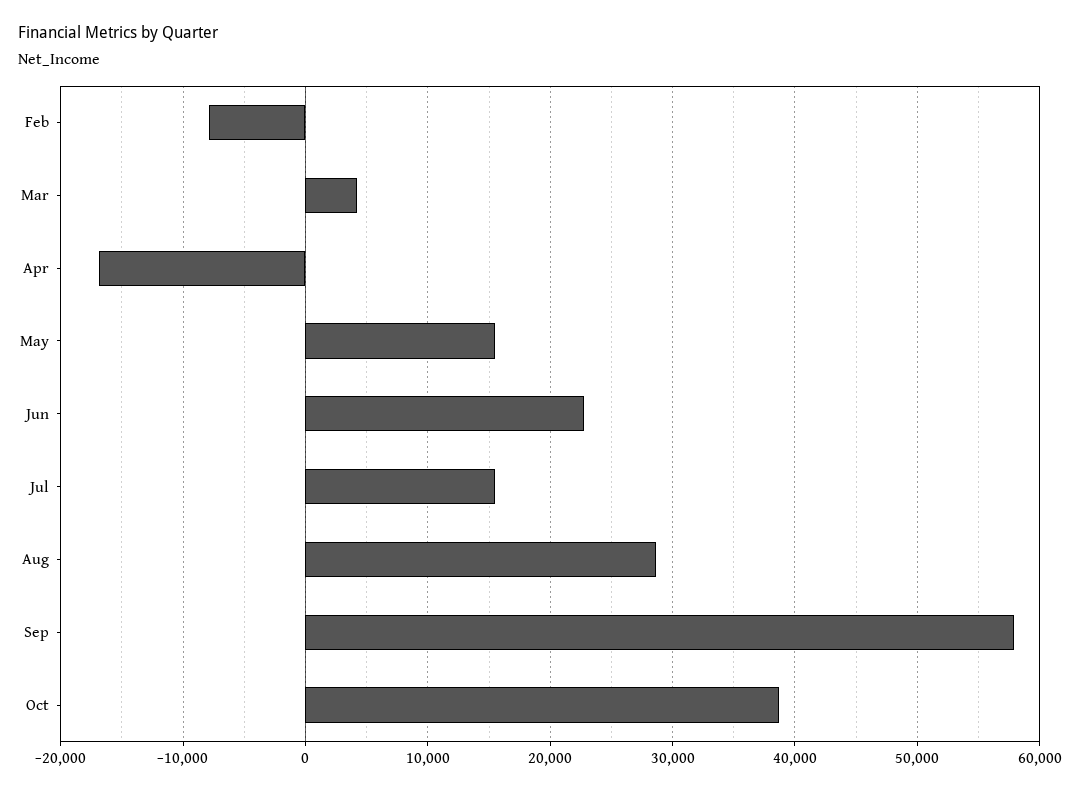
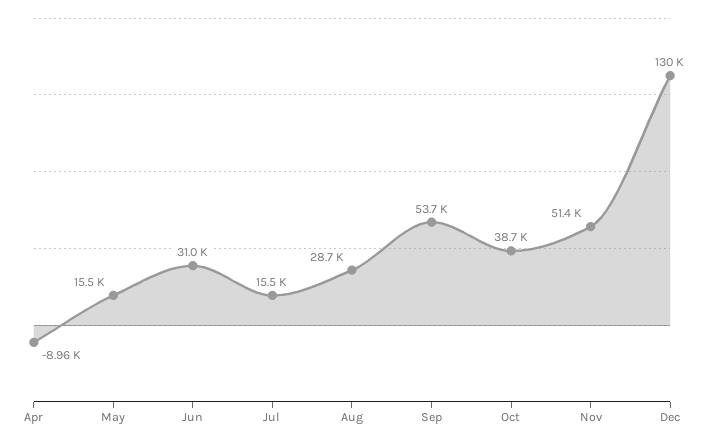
Feb: -8000 -> none
Mar: 4000 -> none
Apr: -17000 -> -8960
Jun: 23000 -> 31000
Sep: 58000 -> 53700
Nov: none -> 51400
Dec: none -> 130000

